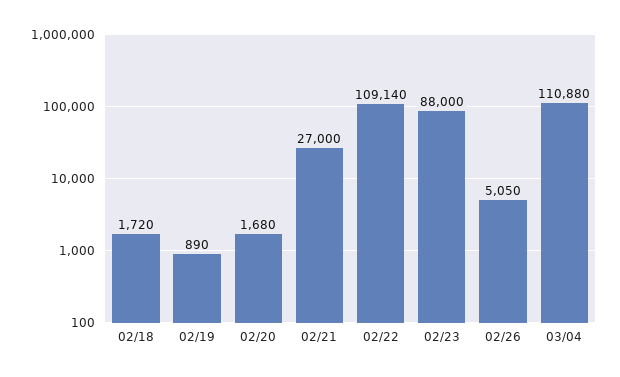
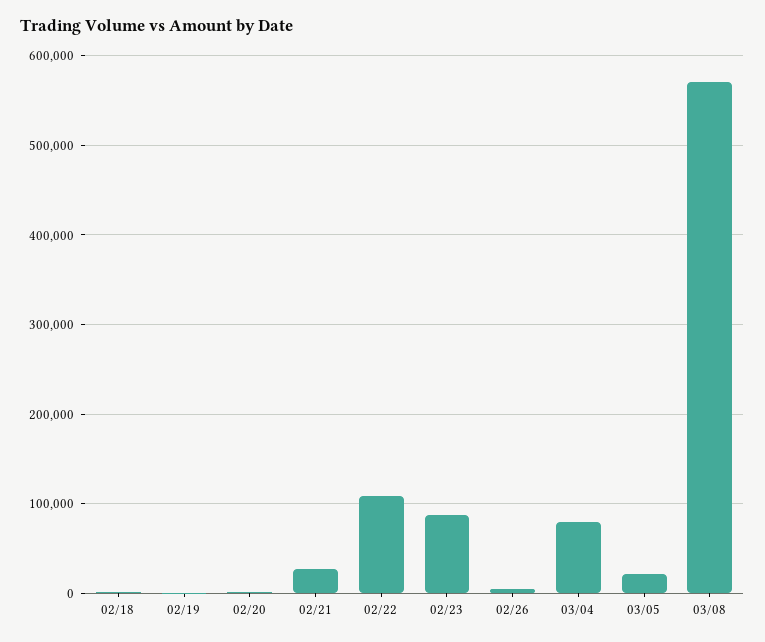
03/04: 110880 -> 80000
03/05: none -> 20000
03/08: none -> 570000

